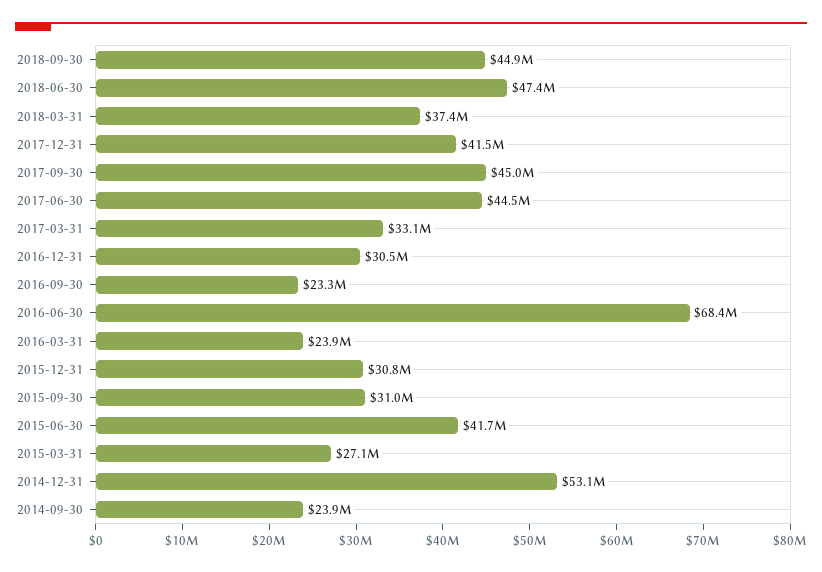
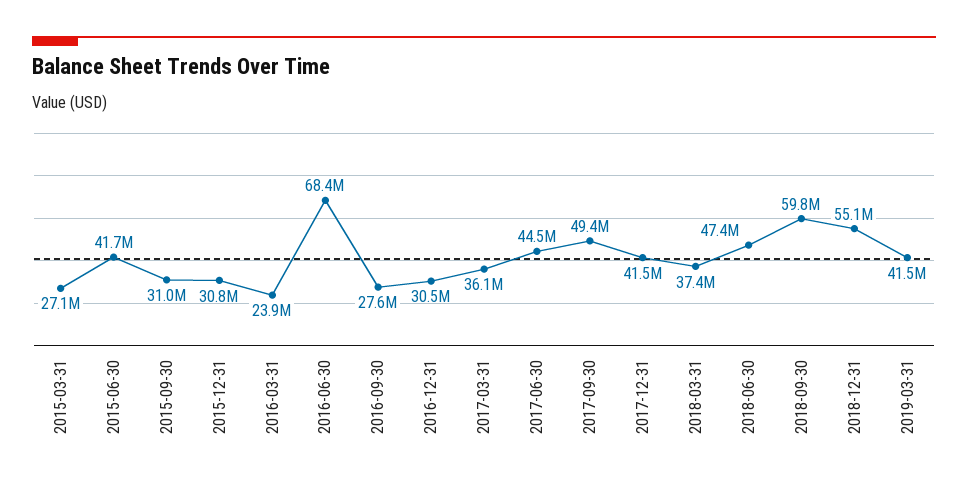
2018-09-30: 44900000 -> 59800000
2017-09-30: 45000000 -> 49400000
2017-03-31: 33100000 -> 36100000
2016-09-30: 23300000 -> 27600000
2014-12-31: 53100000 -> none
2014-09-30: 23900000 -> none
2018-12-31: none -> 55100000
2019-03-31: none -> 41500000

